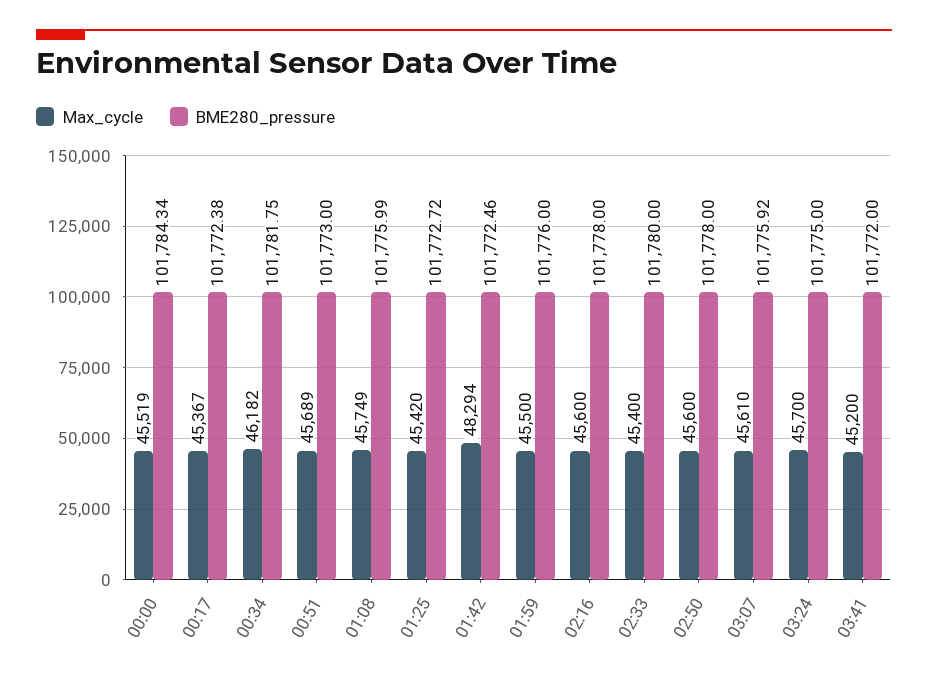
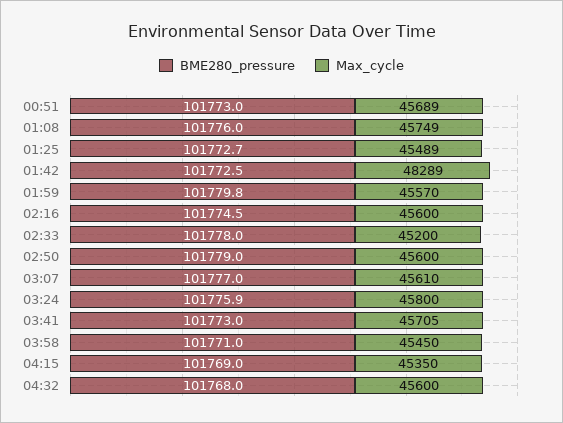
Max_cycle, 00:00: 45519 -> none
BME280_pressure, 00:00: 101784.34 -> none
Max_cycle, 00:17: 45367 -> none
BME280_pressure, 00:17: 101772.38 -> none
Max_cycle, 00:34: 46182 -> none
BME280_pressure, 00:34: 101781.75 -> none
Max_cycle, 01:25: 45420 -> 45489
Max_cycle, 01:42: 48294 -> 48289
Max_cycle, 01:59: 45500 -> 45570
BME280_pressure, 01:59: 101776 -> 101779.8
BME280_pressure, 02:16: 101778 -> 101774.5
Max_cycle, 02:33: 45400 -> 45200
BME280_pressure, 02:33: 101780 -> 101778
BME280_pressure, 02:50: 101778 -> 101779
BME280_pressure, 03:07: 101775.92 -> 101777
Max_cycle, 03:24: 45700 -> 45800
BME280_pressure, 03:24: 101775 -> 101775.9
Max_cycle, 03:41: 45200 -> 45705
BME280_pressure, 03:41: 101772 -> 101773
BME280_pressure, 03:58: none -> 101771
Max_cycle, 03:58: none -> 45450
BME280_pressure, 04:15: none -> 101769
Max_cycle, 04:15: none -> 45350
BME280_pressure, 04:32: none -> 101768
Max_cycle, 04:32: none -> 45600

